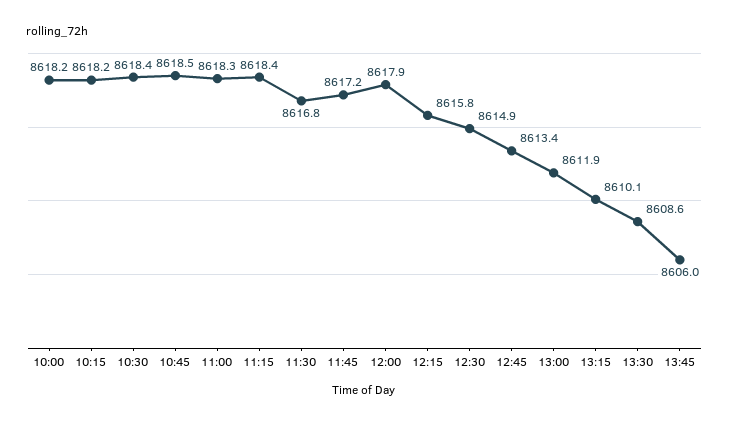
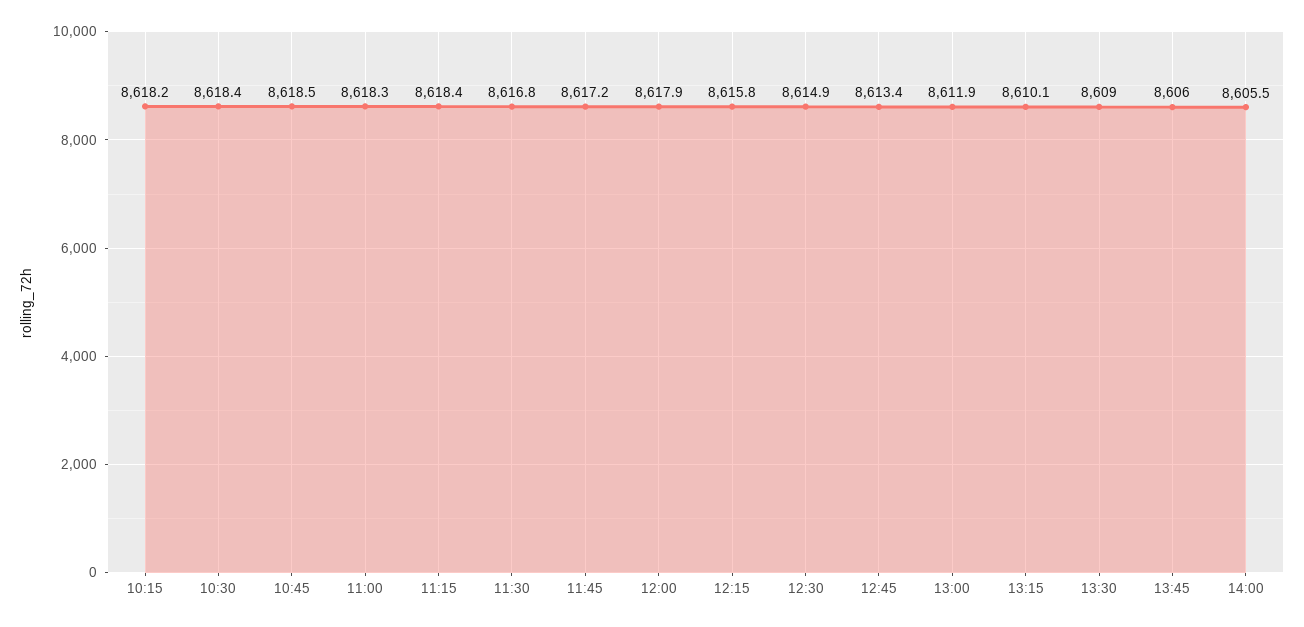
10:00: 8618.2 -> none
13:30: 8608.6 -> 8609
14:00: none -> 8605.5

